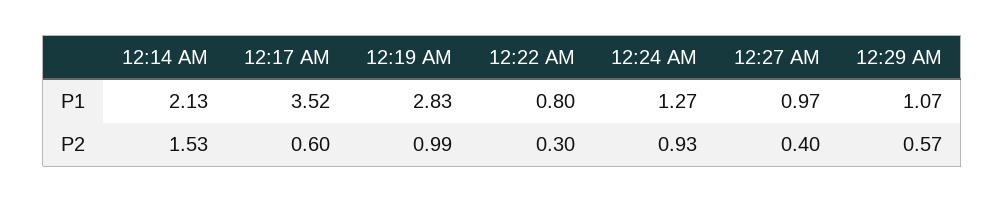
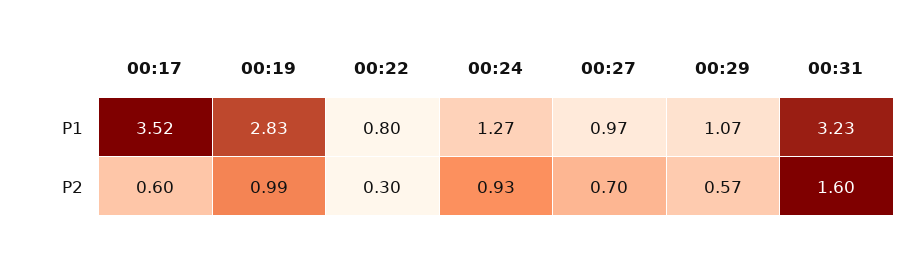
12:14 AM, P1: 2.13 -> none
12:14 AM, P2: 1.53 -> none
12:27 AM, P2: 0.4 -> 0.7
00:31, P1: none -> 3.23
00:31, P2: none -> 1.6

